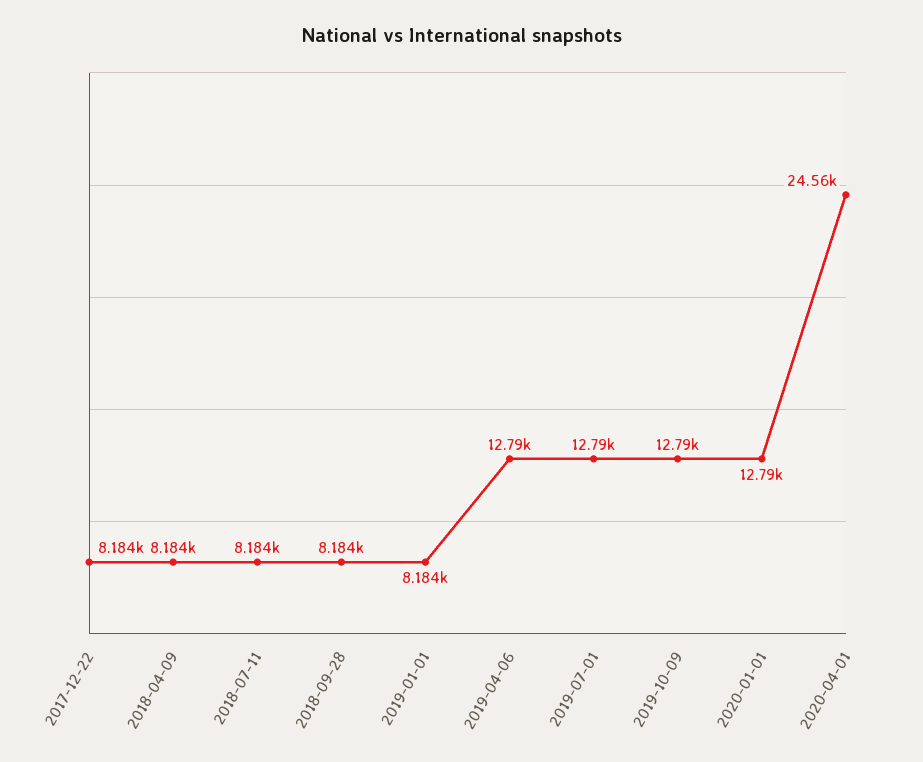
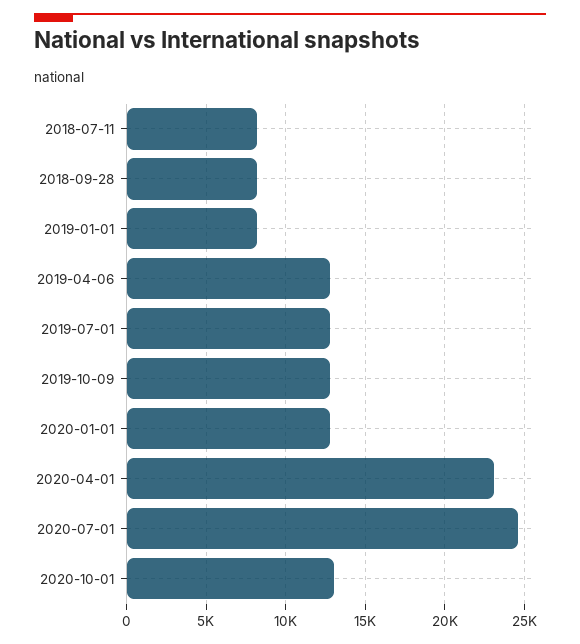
2017-12-22: 8184 -> none
2018-04-09: 8184 -> none
2020-04-01: 24560 -> 23000
2020-07-01: none -> 24500
2020-10-01: none -> 13000

